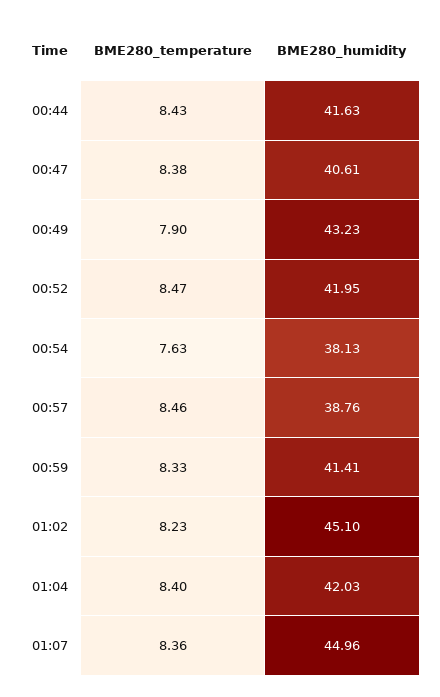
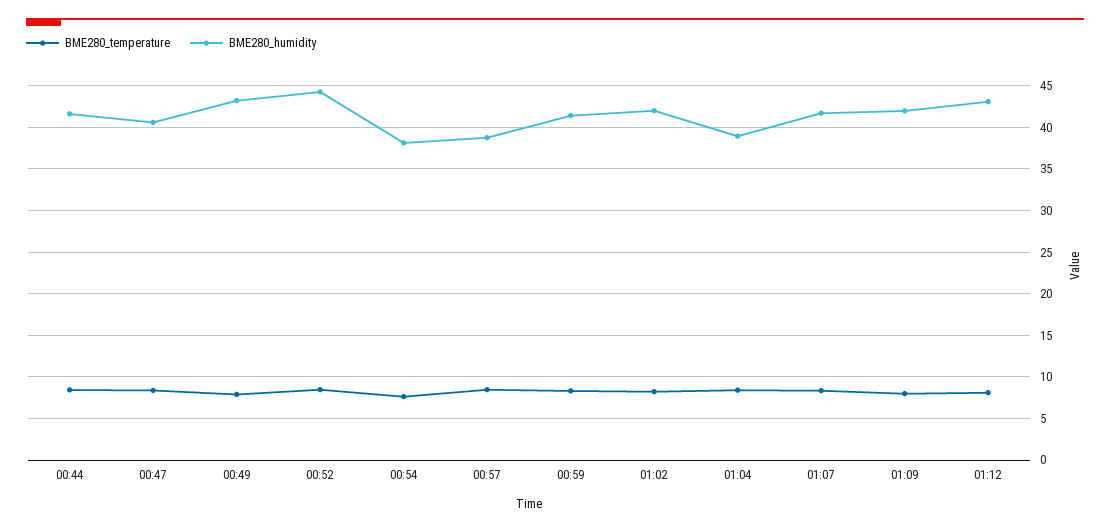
BME280_humidity, 00:52: 41.95 -> 44
BME280_humidity, 01:02: 45.1 -> 42
BME280_humidity, 01:04: 42.03 -> 39
BME280_humidity, 01:07: 44.96 -> 42
BME280_temperature, 01:09: none -> 8
BME280_humidity, 01:09: none -> 42
BME280_temperature, 01:12: none -> 8
BME280_humidity, 01:12: none -> 43

